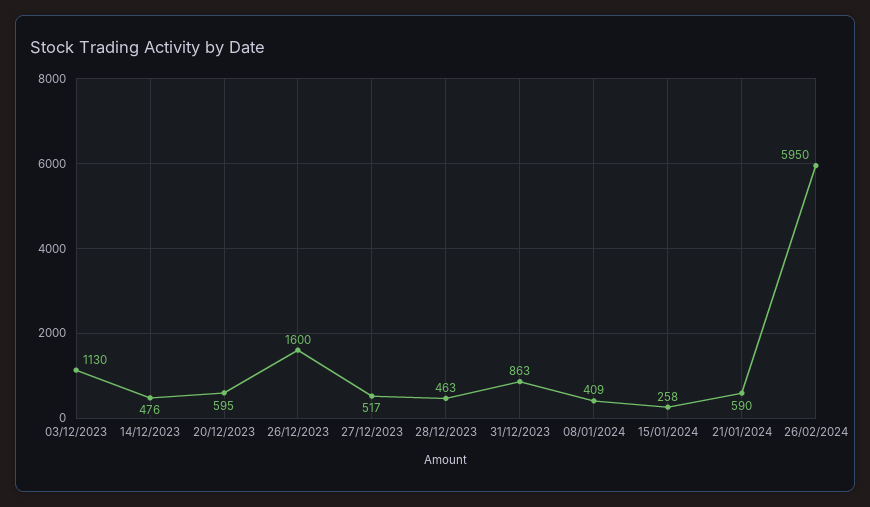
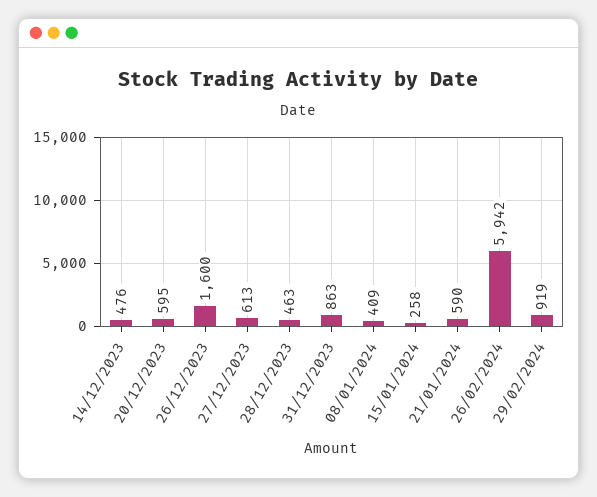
03/12/2023: 1130 -> none
27/12/2023: 517 -> 613
26/02/2024: 5950 -> 5942
29/02/2024: none -> 919

